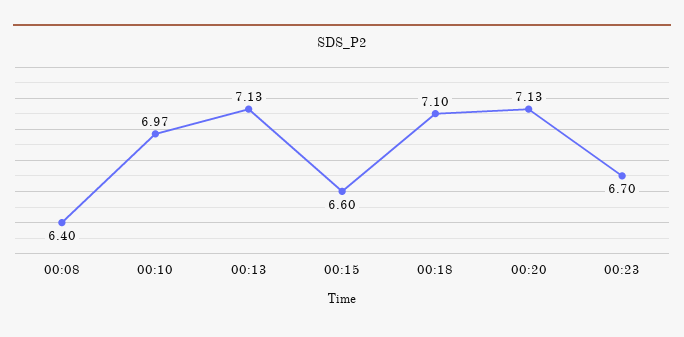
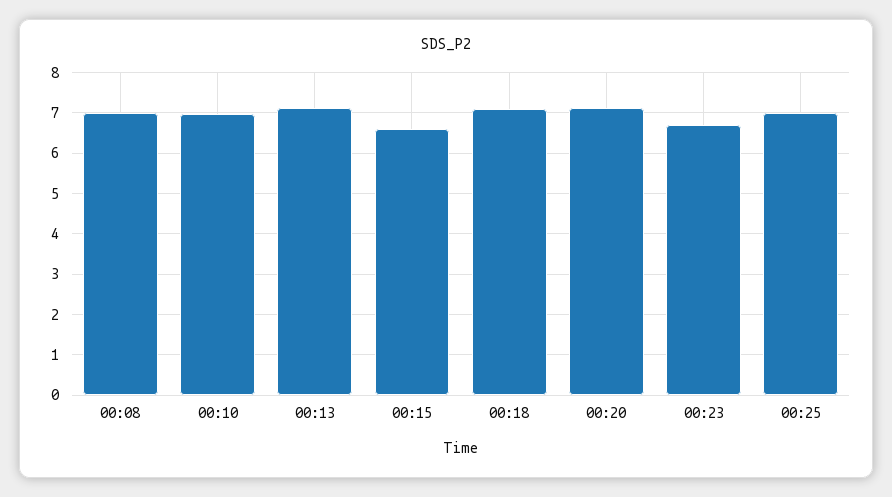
00:08: 6.4 -> 7
00:25: none -> 7

